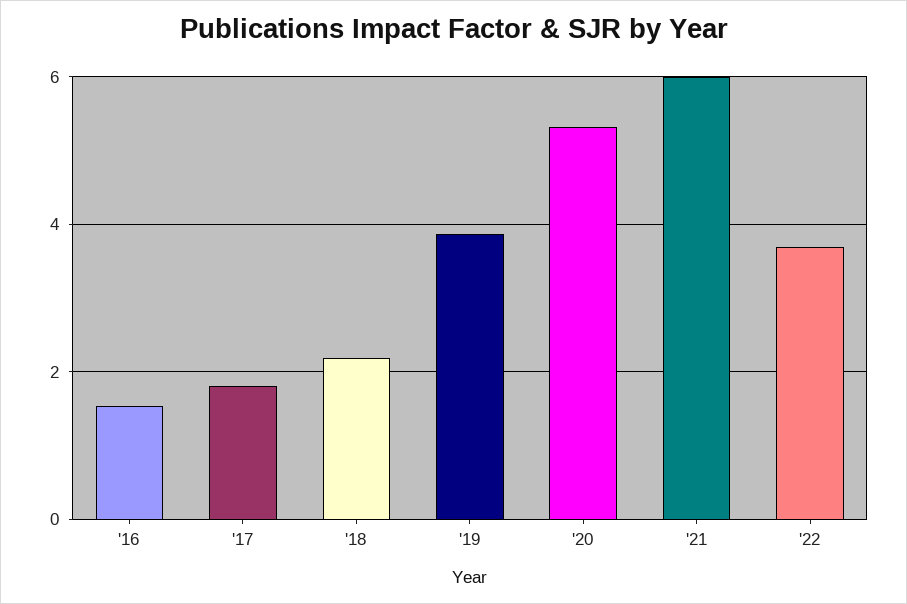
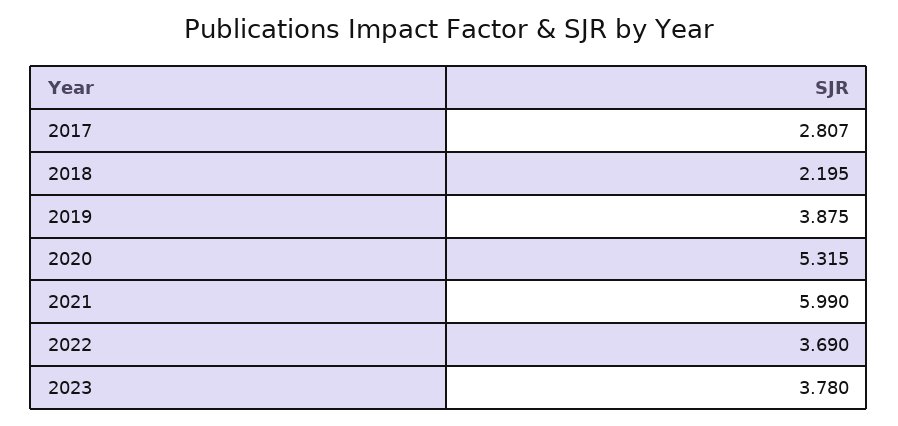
'16: 1.6 -> none
'17: 1.8 -> 2.807
2023: none -> 3.78

